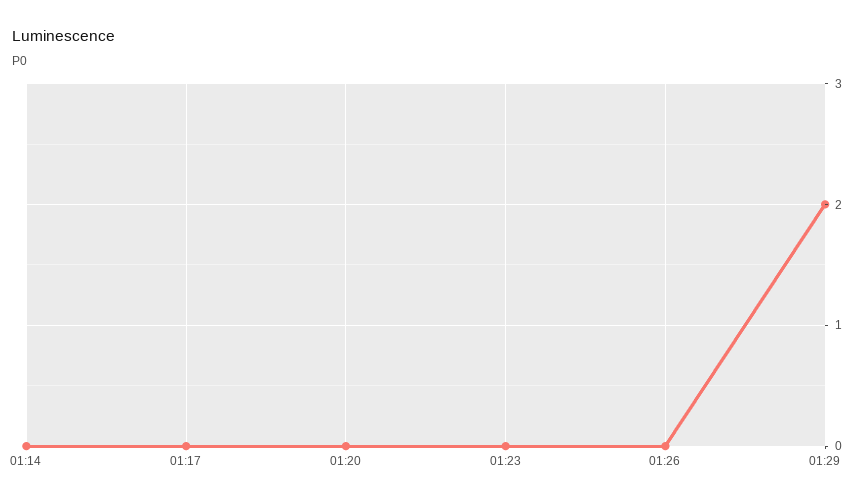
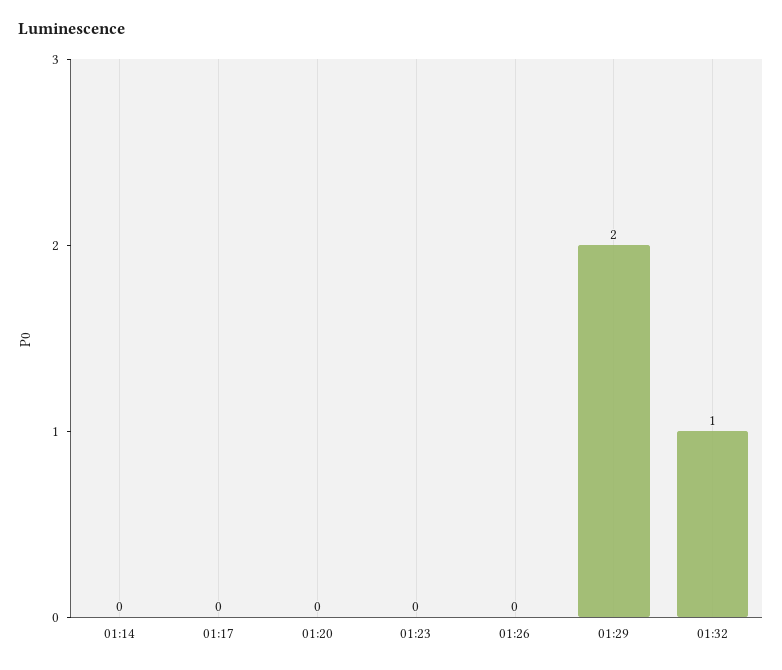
01:32: none -> 1

